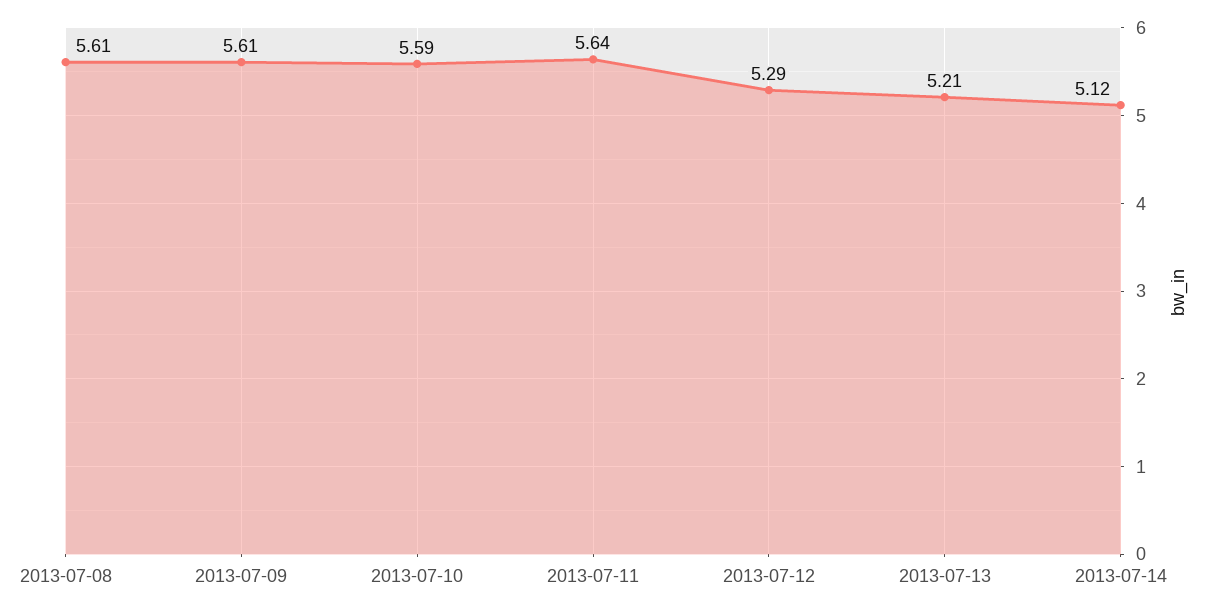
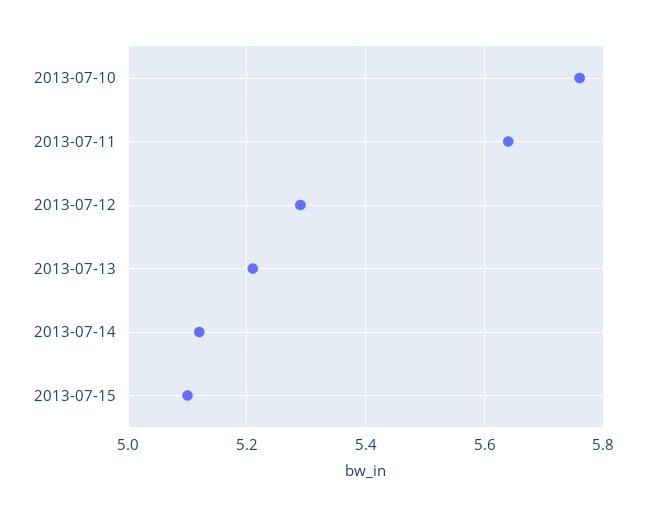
2013-07-08: 5.61 -> none
2013-07-09: 5.61 -> none
2013-07-10: 5.59 -> 5.75
2013-07-15: none -> 5.1

